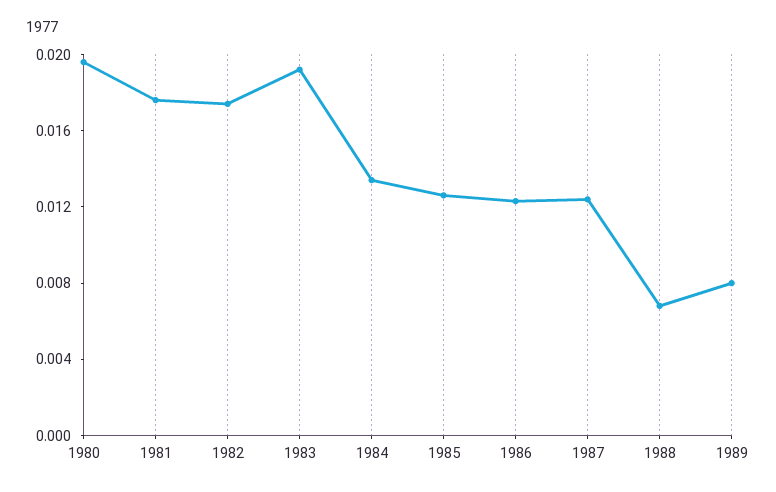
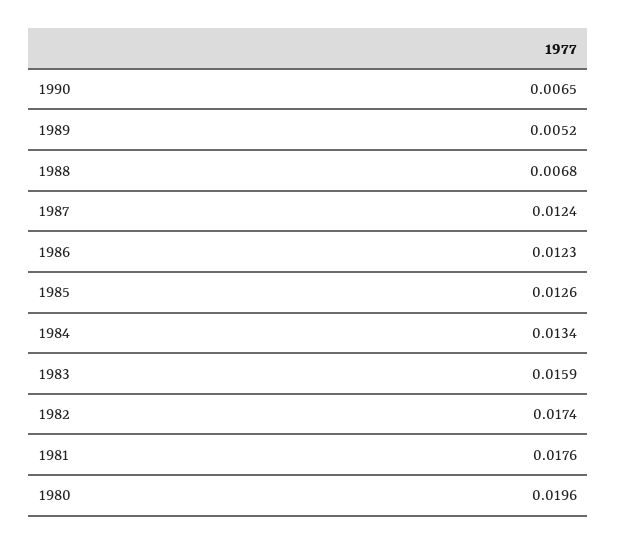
1983: 0.019 -> 0.0159
1989: 0.008 -> 0.0052
1990: none -> 0.0065

